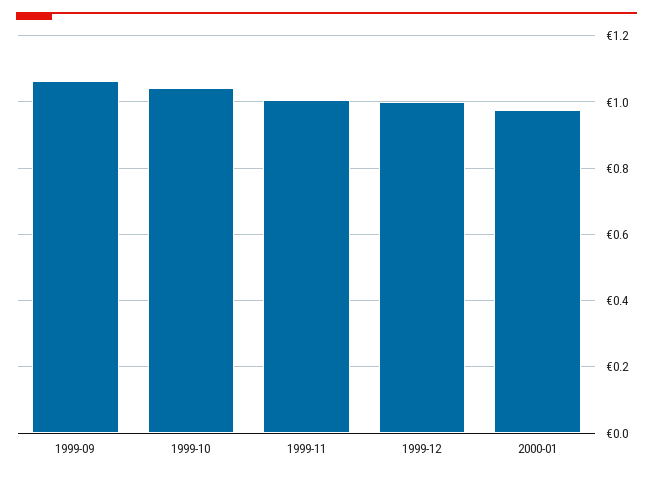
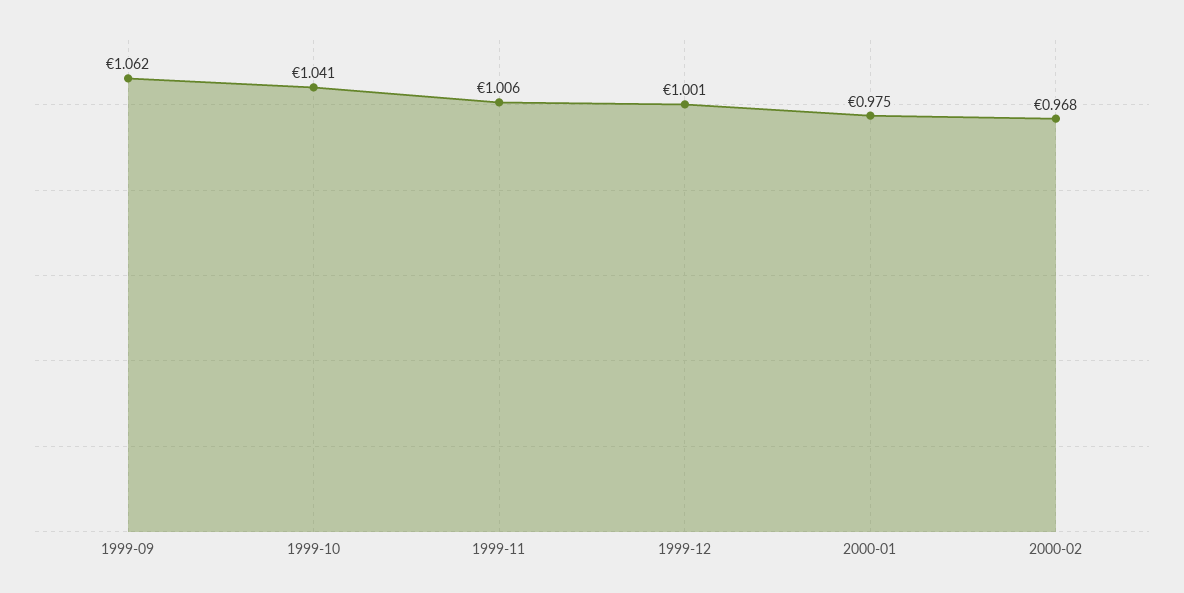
2000-02: none -> 0.968

